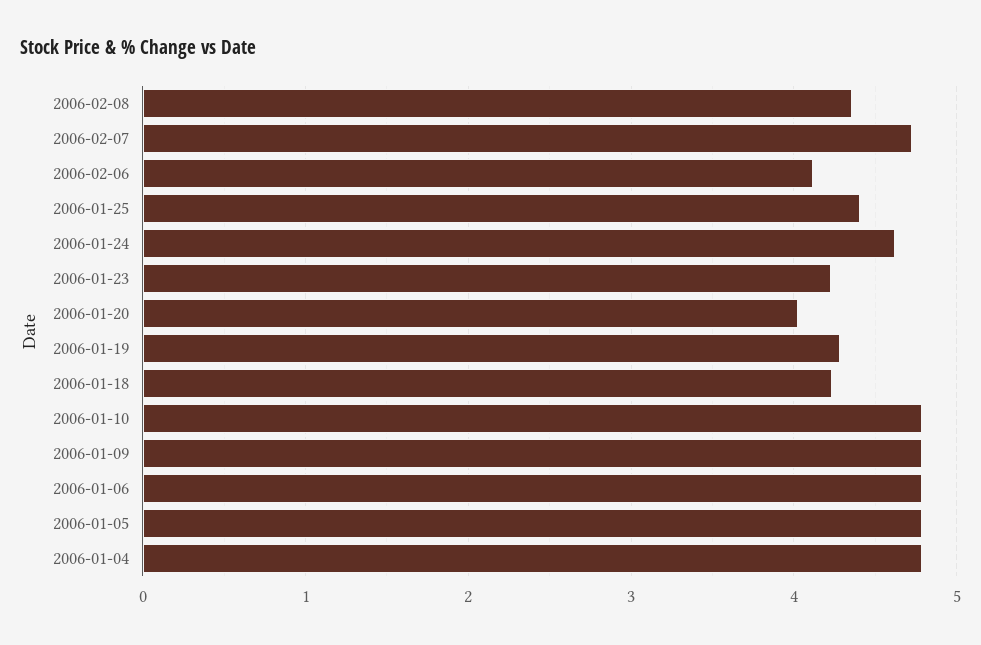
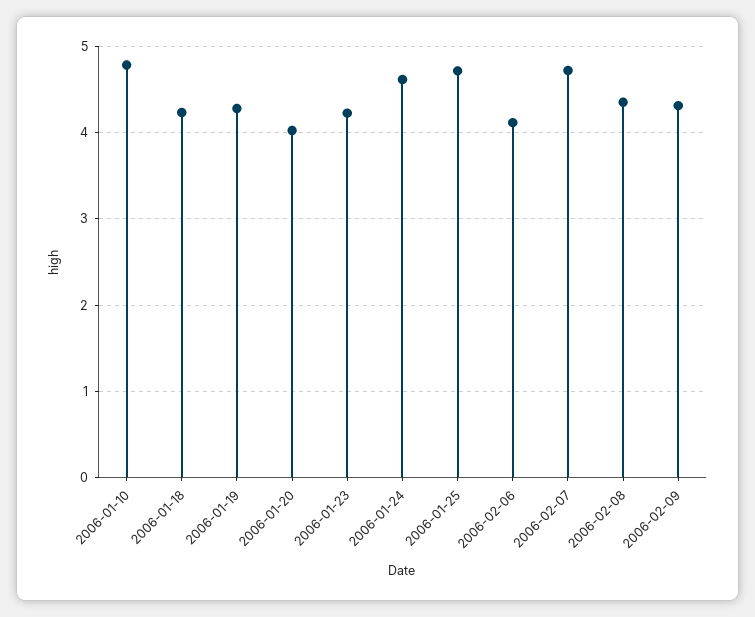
2006-01-25: 4.4 -> 4.7
2006-01-09: 4.8 -> none
2006-01-06: 4.8 -> none
2006-01-05: 4.8 -> none
2006-01-04: 4.8 -> none
2006-02-09: none -> 4.3

